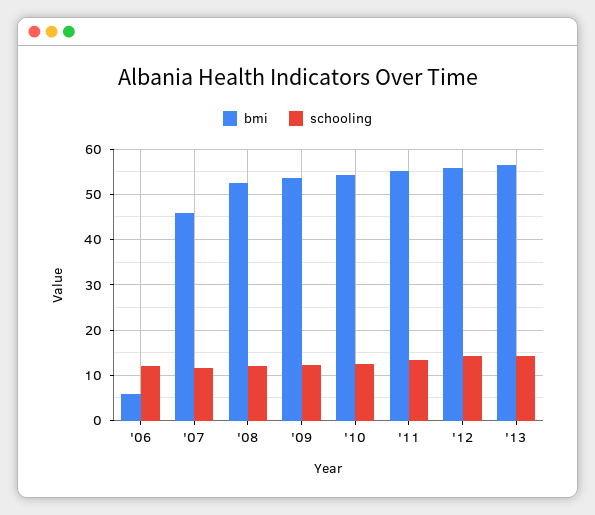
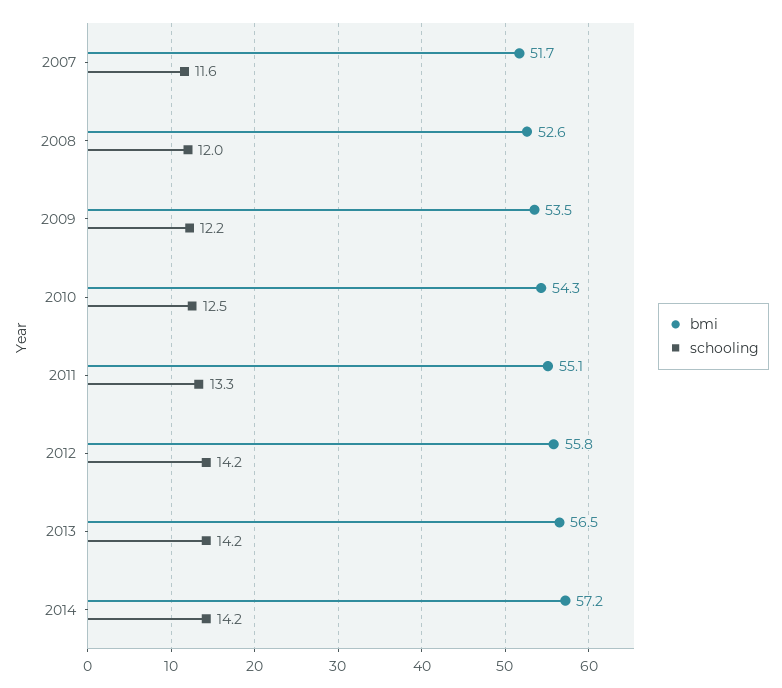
bmi, '06: 6 -> none
schooling, '06: 12 -> none
bmi, '07: 46 -> 51.7
bmi, 2014: none -> 57.2
schooling, 2014: none -> 14.2

